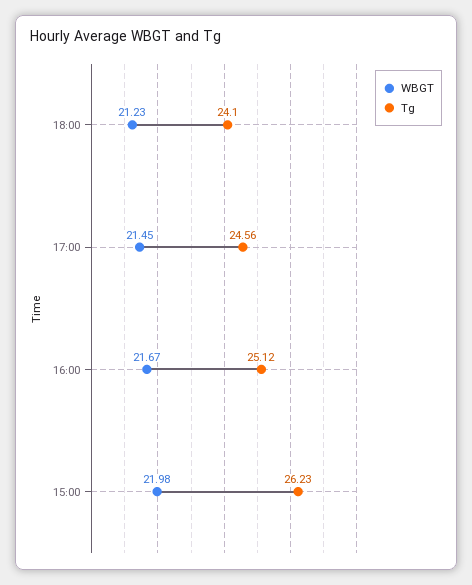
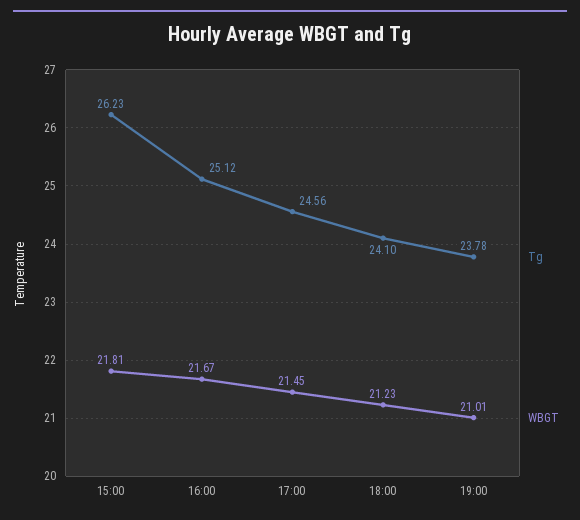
WBGT, 15:00: 21.98 -> 21.81
Tg, 19:00: none -> 23.78
WBGT, 19:00: none -> 21.01

